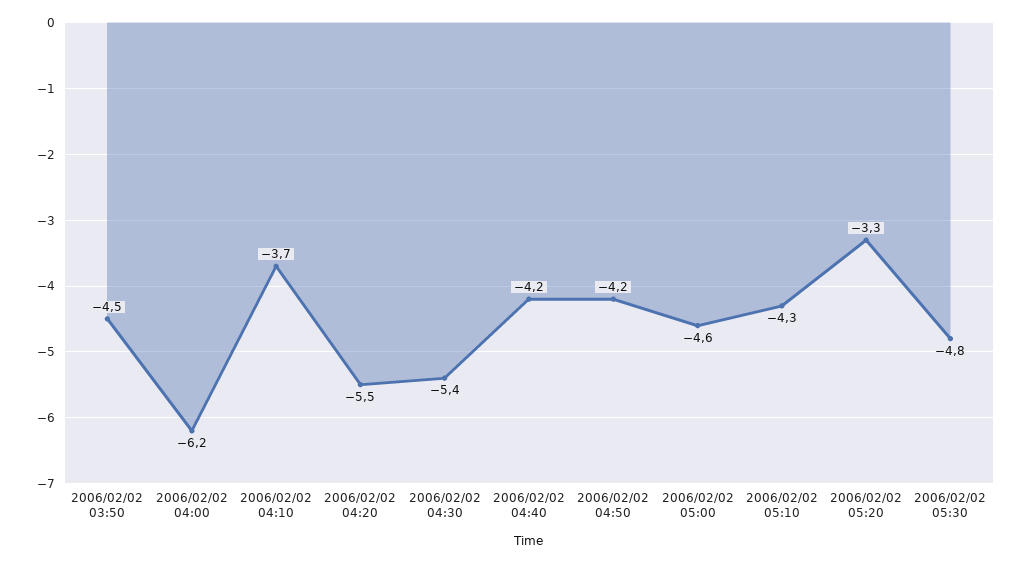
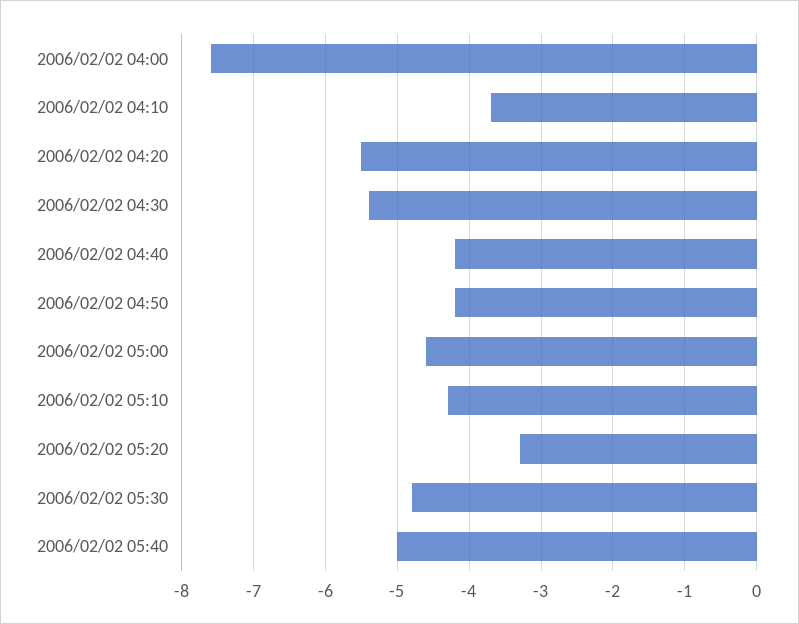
2006/02/02 03:50: -4.5 -> none
2006/02/02 04:00: -6.2 -> -7.6
2006/02/02 05:40: none -> -5

